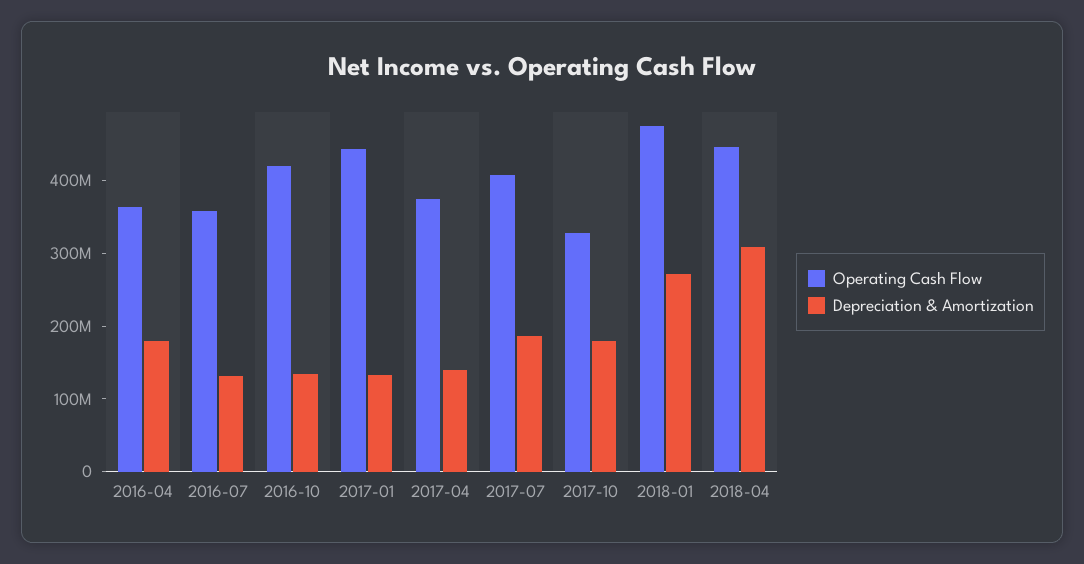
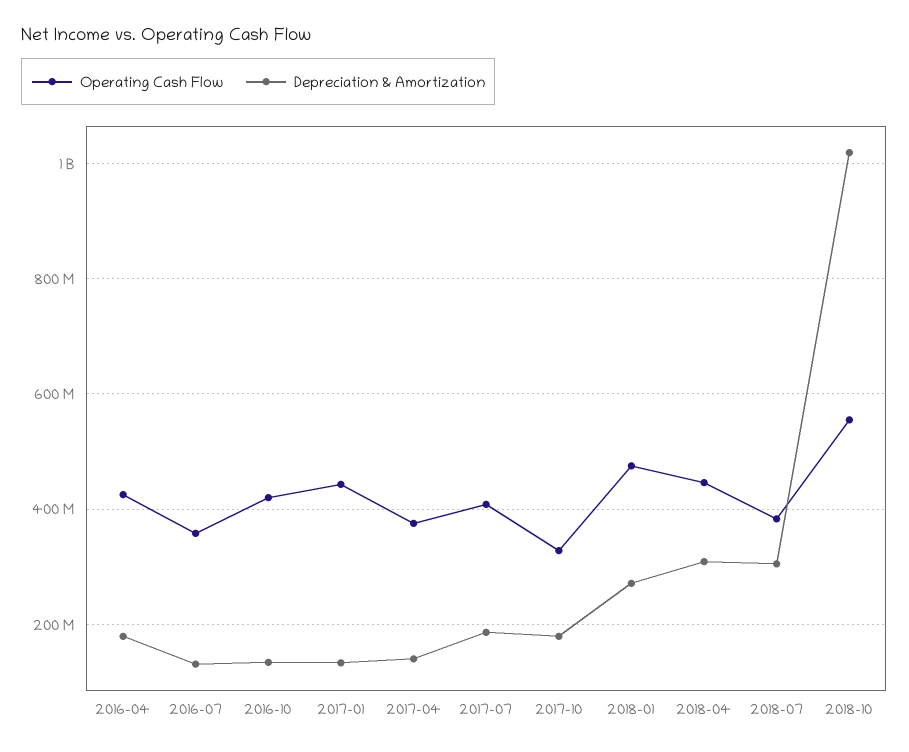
Operating Cash Flow, 2016-04: 360000000 -> 420000000
Operating Cash Flow, 2018-07: none -> 380000000
Depreciation & Amortization, 2018-07: none -> 300000000
Operating Cash Flow, 2018-10: none -> 560000000
Depreciation & Amortization, 2018-10: none -> 1020000000

